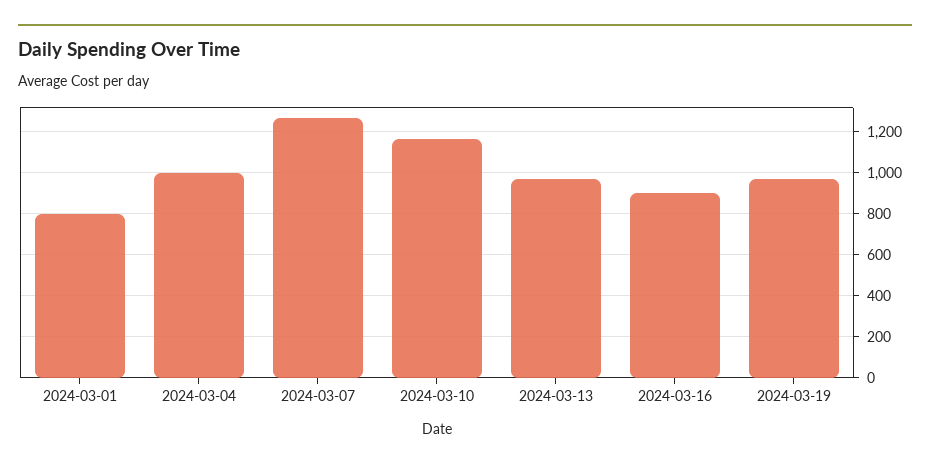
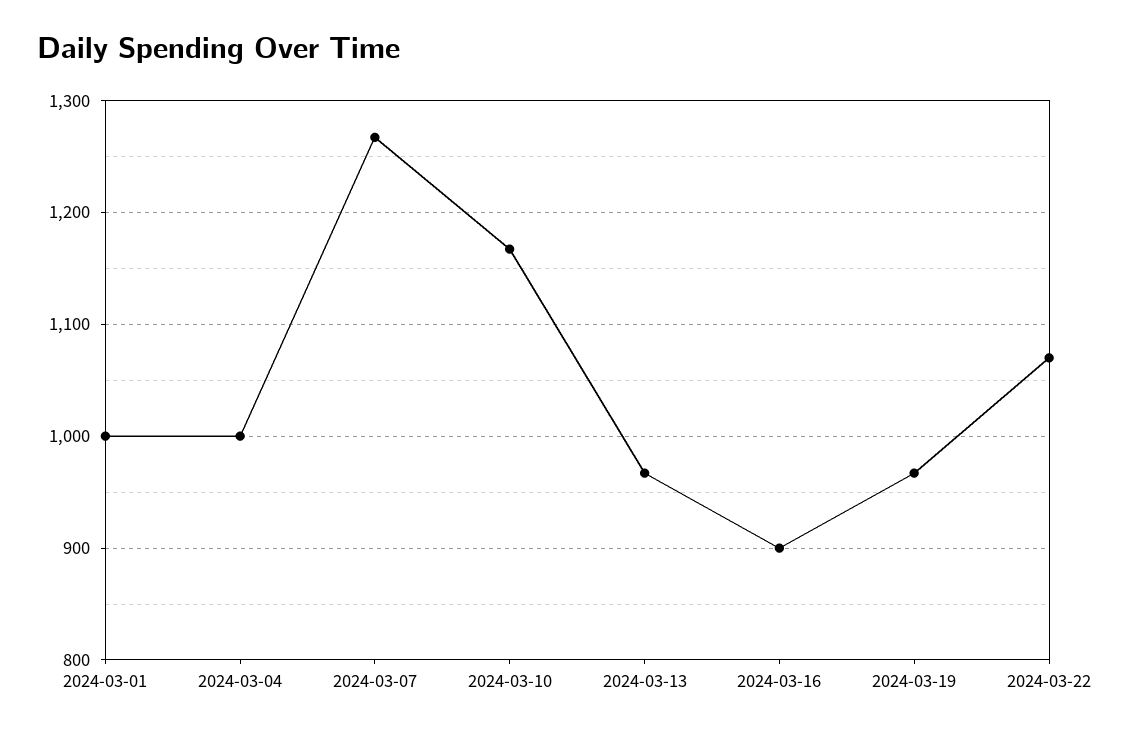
2024-03-01: 800 -> 1000
2024-03-22: none -> 1070

